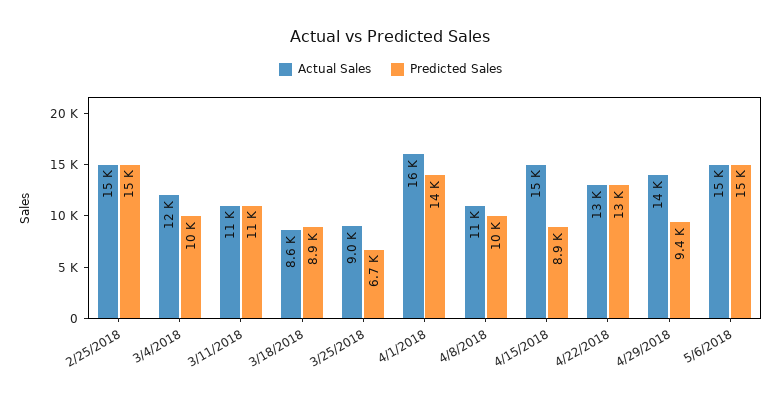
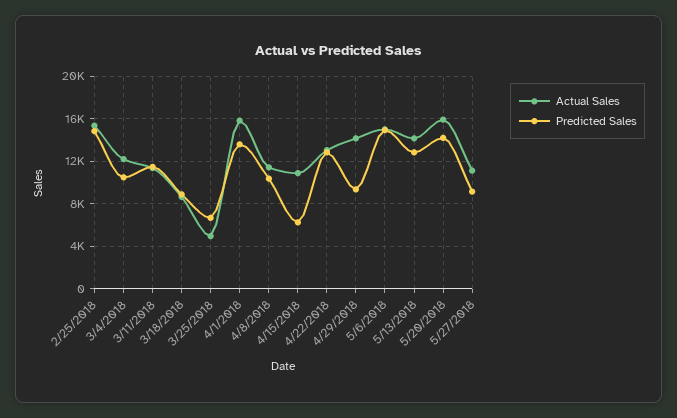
Actual Sales, 3/25/2018: 9000 -> 5000
Actual Sales, 4/15/2018: 15000 -> 11000
Predicted Sales, 4/15/2018: 8900 -> 6000
Actual Sales, 5/13/2018: none -> 14000
Predicted Sales, 5/13/2018: none -> 13000
Actual Sales, 5/20/2018: none -> 16000
Predicted Sales, 5/20/2018: none -> 14000
Actual Sales, 5/27/2018: none -> 11000
Predicted Sales, 5/27/2018: none -> 9000

